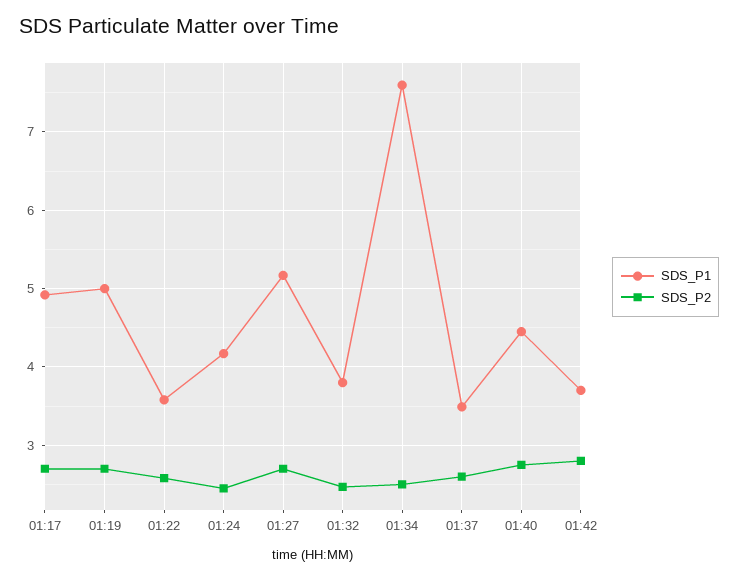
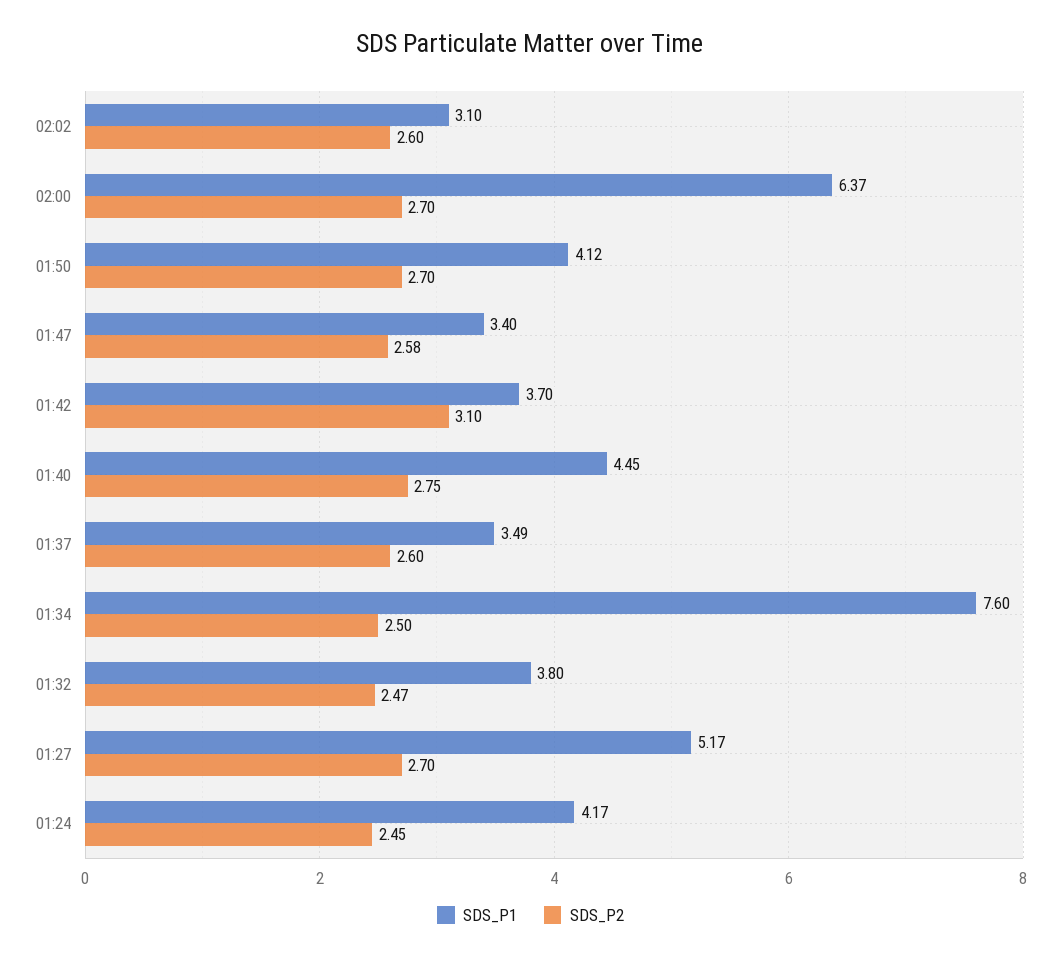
SDS_P1, 01:17: 4.9 -> none
SDS_P2, 01:17: 2.7 -> none
SDS_P1, 01:19: 5 -> none
SDS_P2, 01:19: 2.7 -> none
SDS_P1, 01:22: 3.6 -> none
SDS_P2, 01:22: 2.6 -> none
SDS_P2, 01:42: 2.8 -> 3.1
SDS_P1, 02:02: none -> 3.1
SDS_P2, 02:02: none -> 2.6
SDS_P1, 02:00: none -> 6.37
SDS_P2, 02:00: none -> 2.7
SDS_P1, 01:50: none -> 4.12
SDS_P2, 01:50: none -> 2.7
SDS_P1, 01:47: none -> 3.4
SDS_P2, 01:47: none -> 2.58

